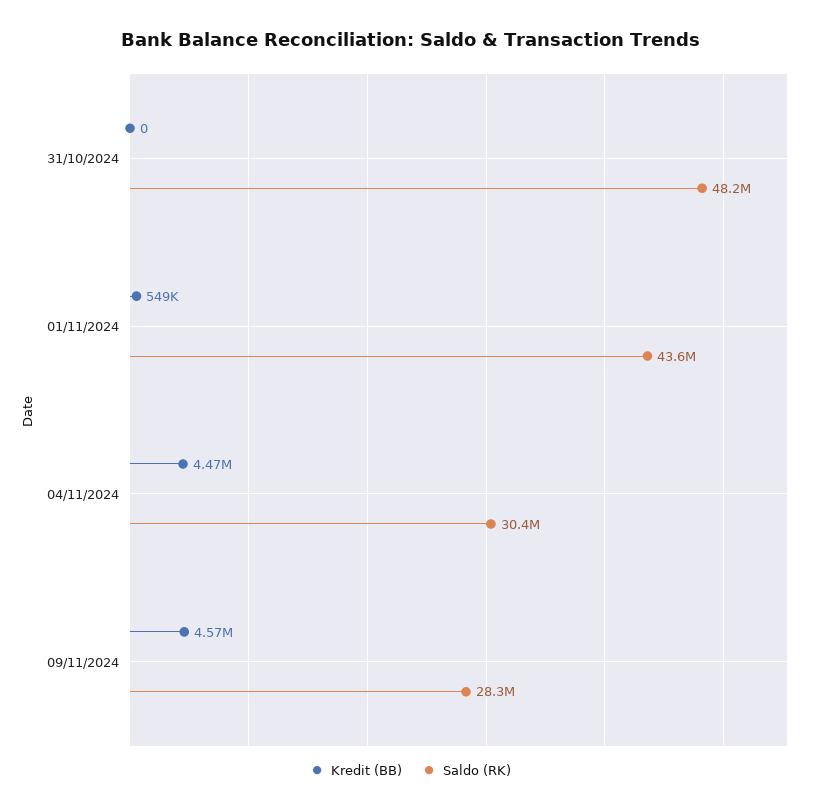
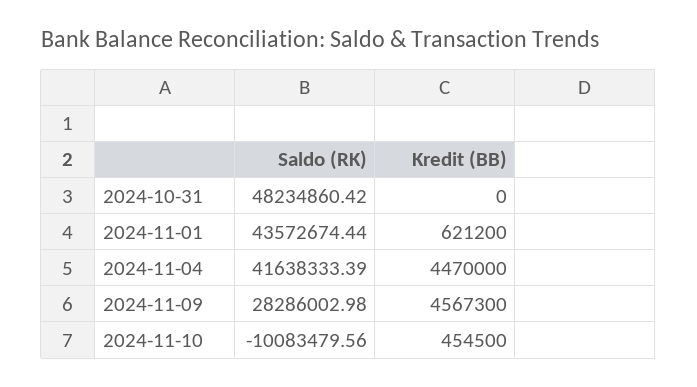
Kredit (BB), 01/11/2024: 549000 -> 621200
Saldo (RK), 04/11/2024: 30400000 -> 41638333.39
Saldo (RK), 2024-11-10: none -> -10083479.56
Kredit (BB), 2024-11-10: none -> 454500

